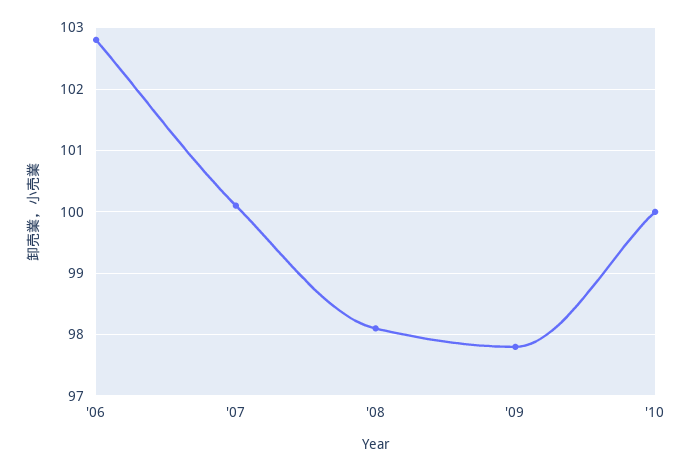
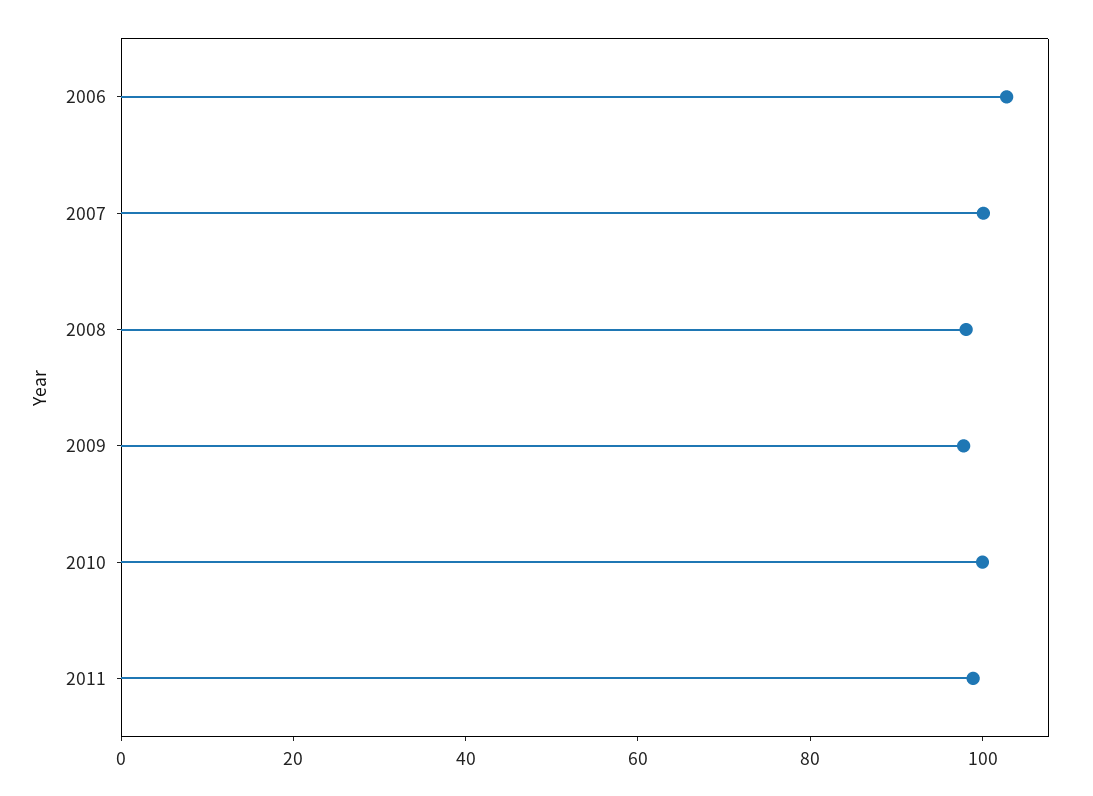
2011: none -> 100

